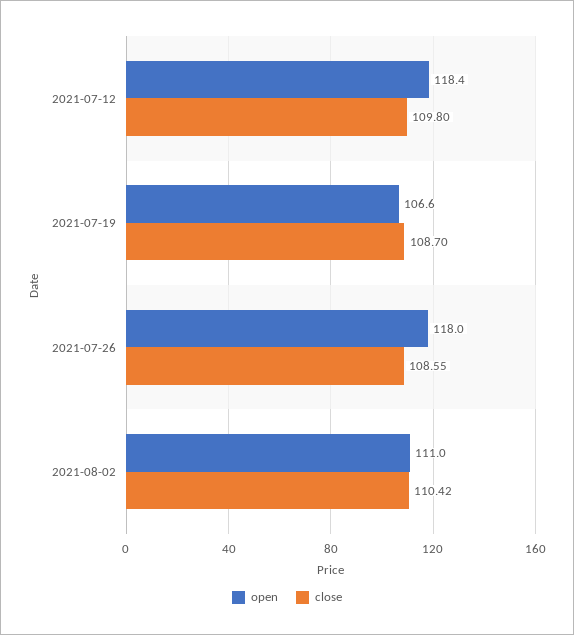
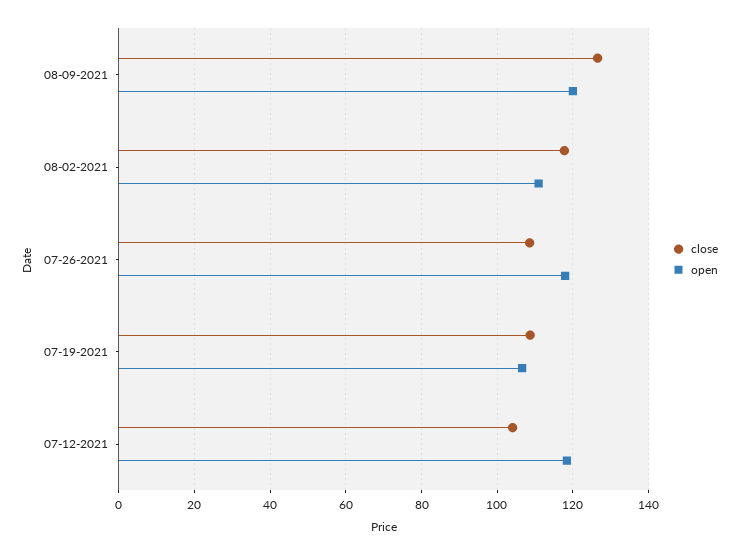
close, 2021-07-12: 109.8 -> 104
close, 2021-08-02: 110.42 -> 118
close, 08-09-2021: none -> 126
open, 08-09-2021: none -> 120

